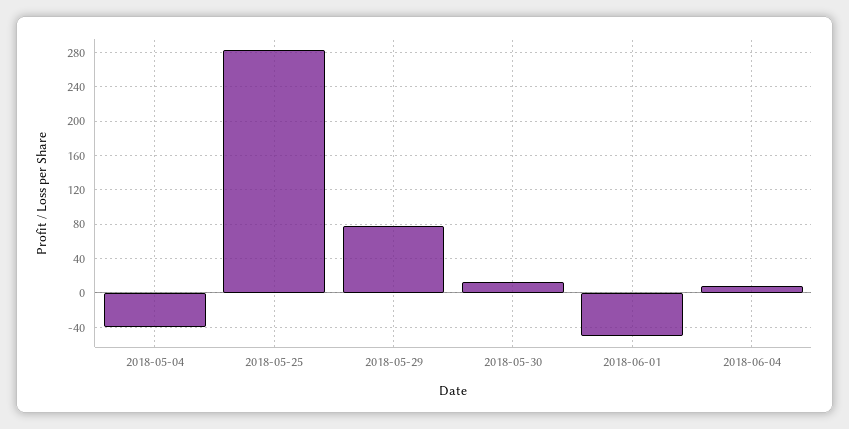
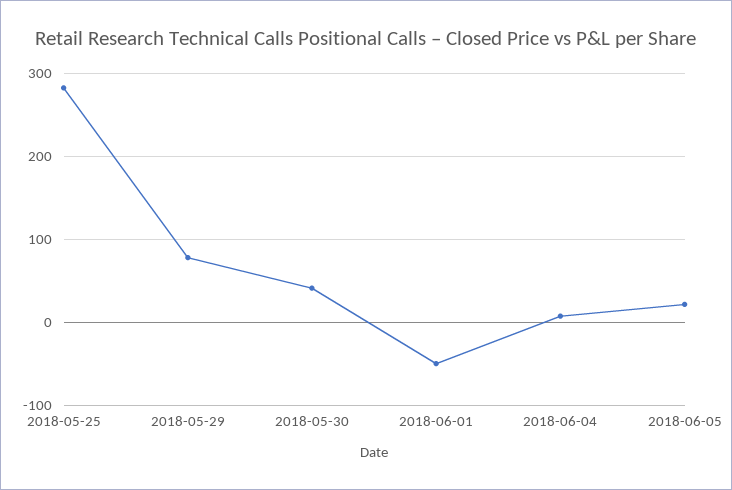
2018-05-04: -40 -> none
2018-05-30: 10 -> 40
2018-06-05: none -> 20

